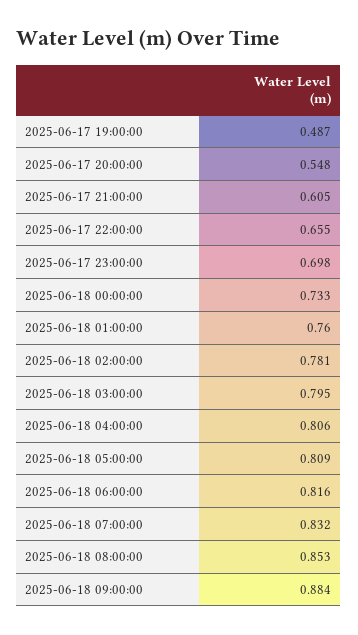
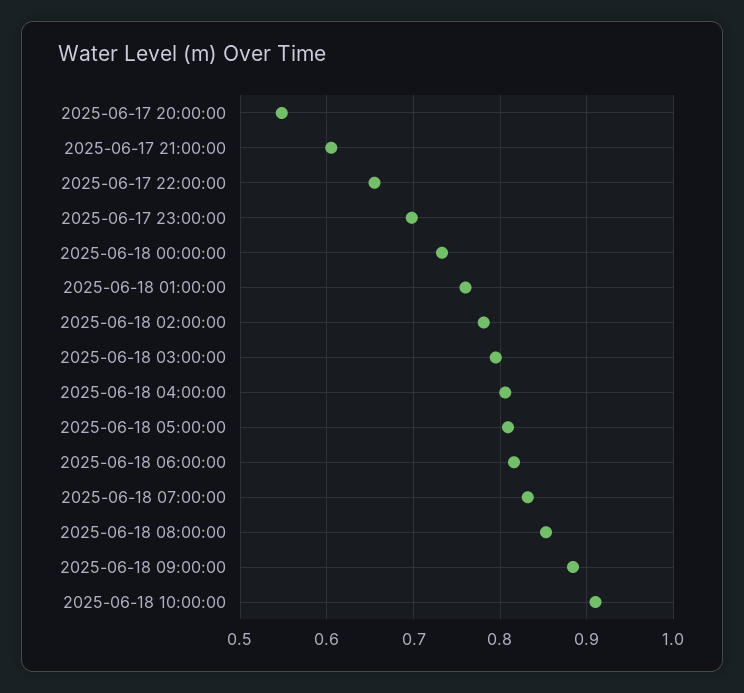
2025-06-17 19:00:00: 0.487 -> none
2025-06-18 10:00:00: none -> 0.91

